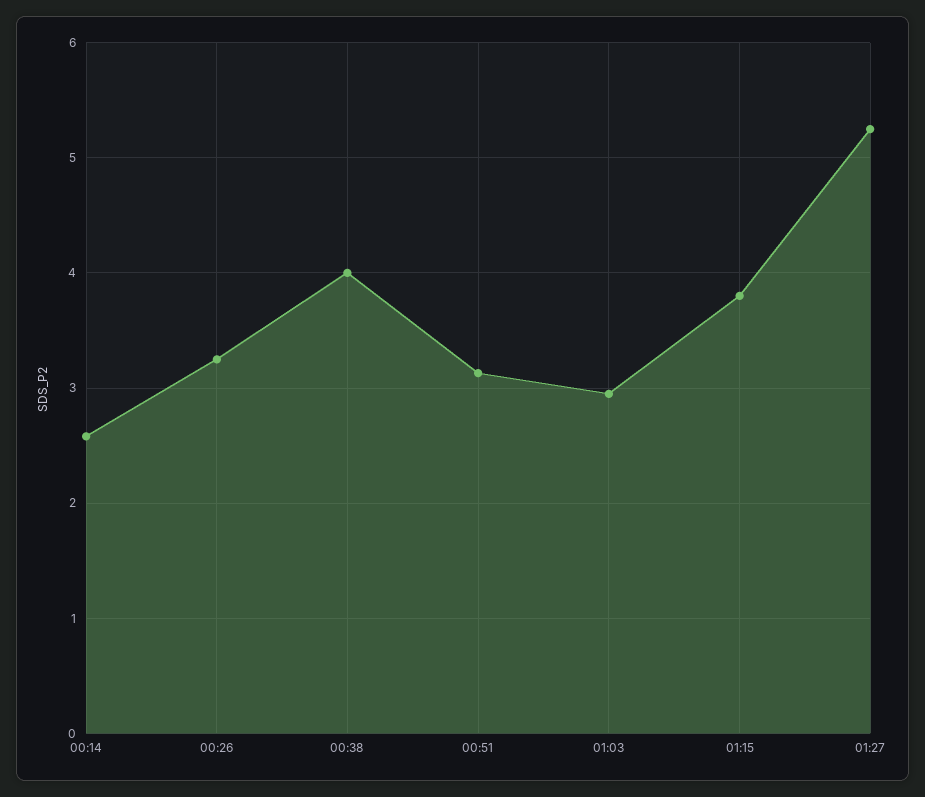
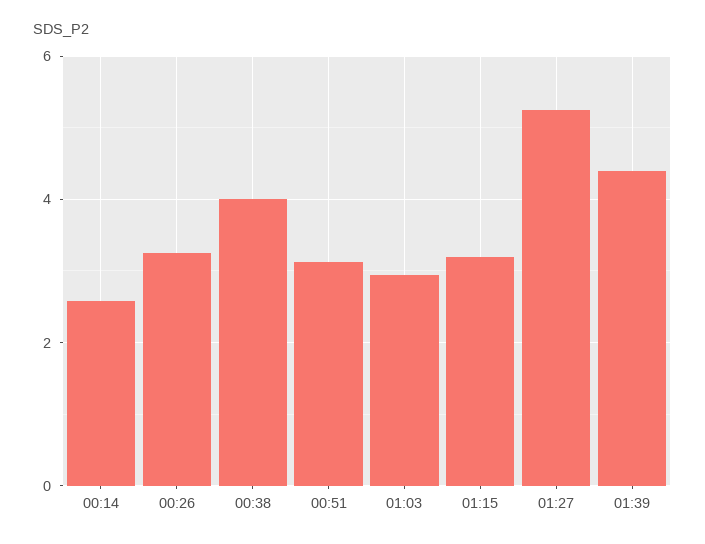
01:15: 3.8 -> 3.2
01:39: none -> 4.4

